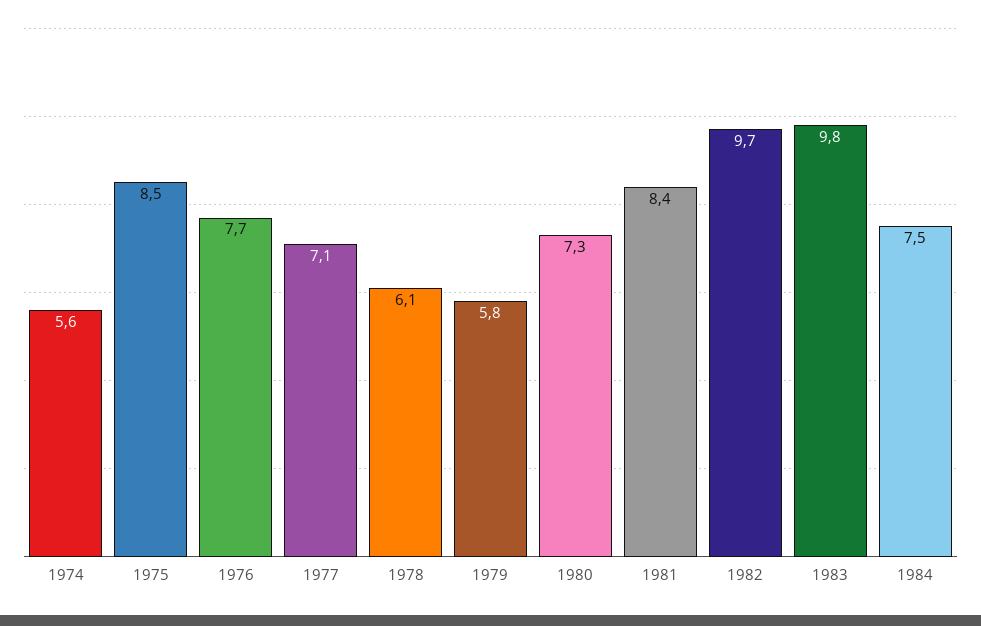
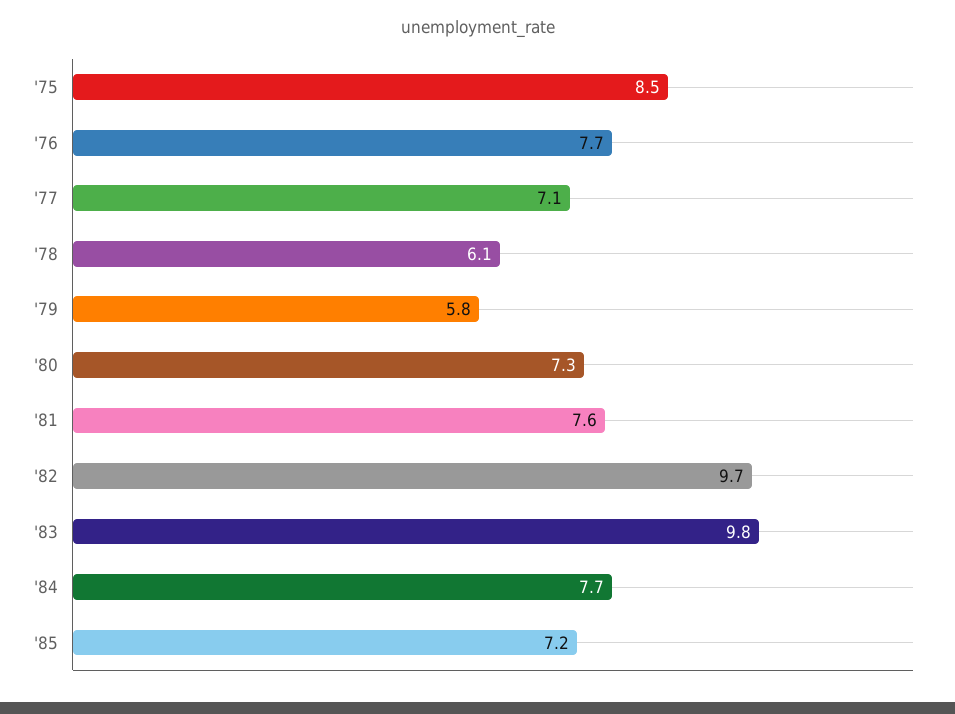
1974: 5.6 -> none
1981: 8.4 -> 7.6
1984: 7.5 -> 7.7
'85: none -> 7.2

